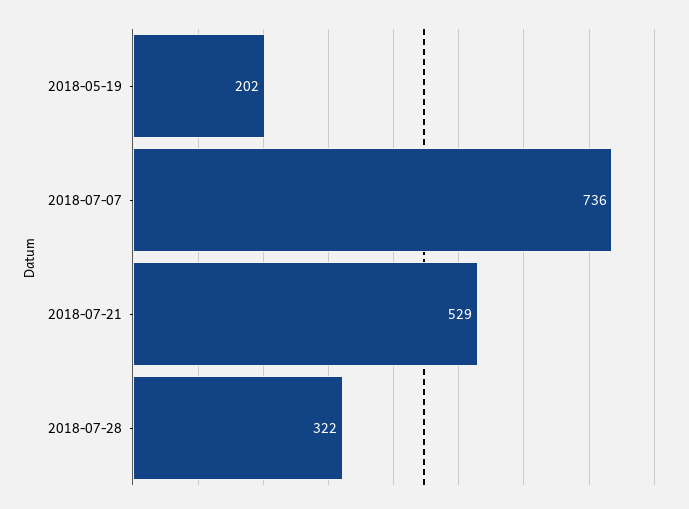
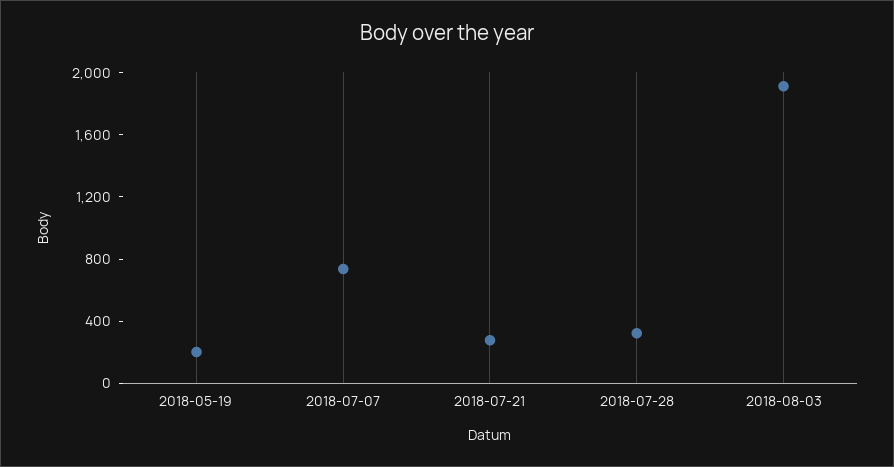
2018-07-21: 529 -> 300
2018-08-03: none -> 1900

